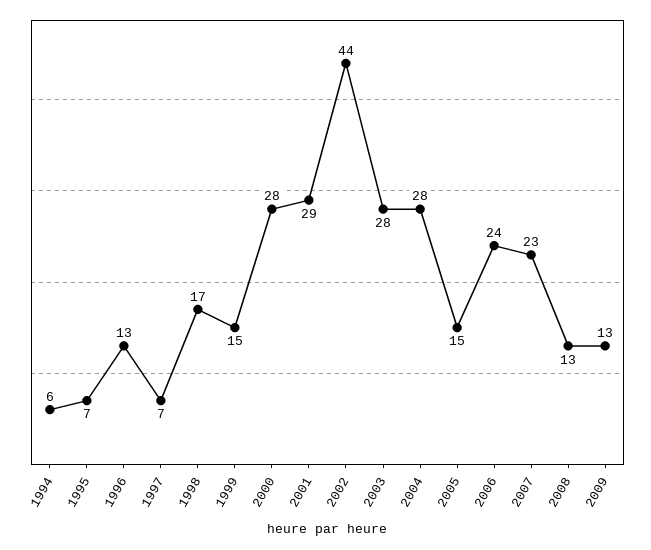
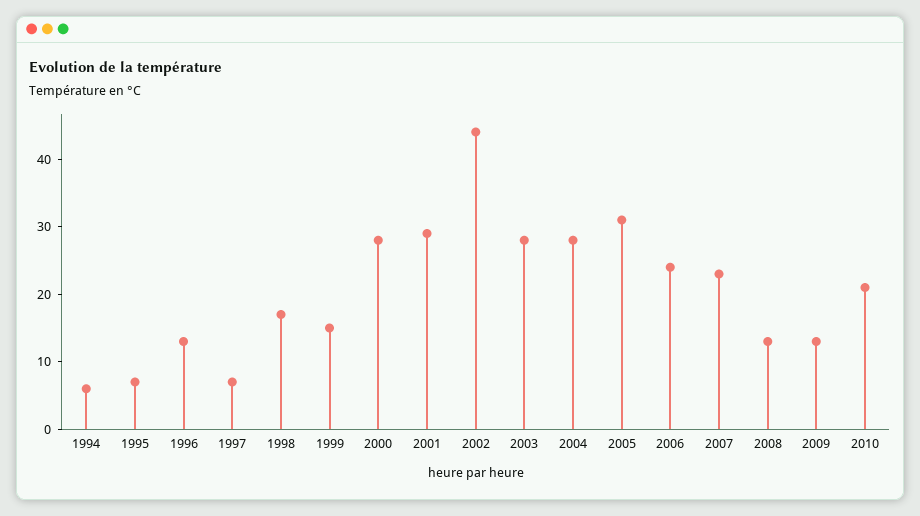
2005: 15 -> 30
2010: none -> 20

